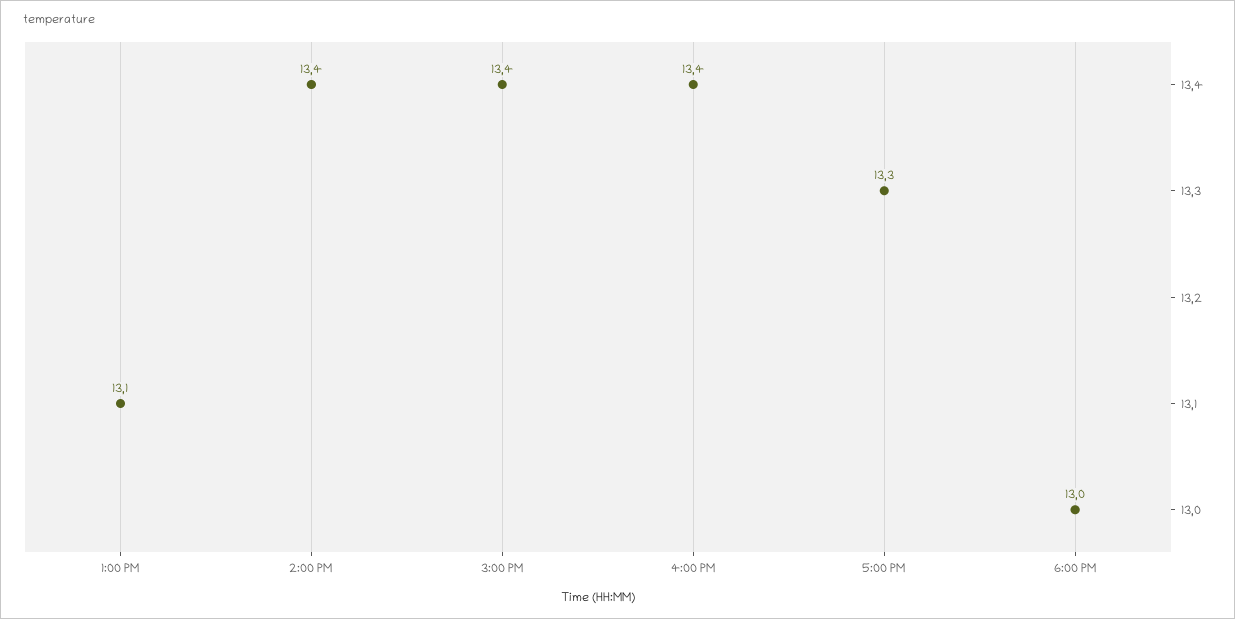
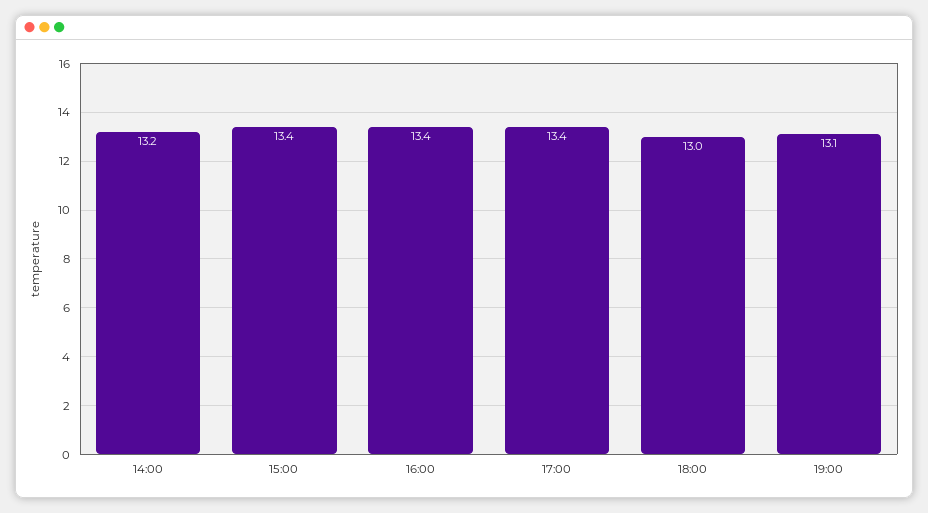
1:00 PM: 13.1 -> none
2:00 PM: 13.4 -> 13.2
5:00 PM: 13.3 -> 13.4
19:00: none -> 13.1

